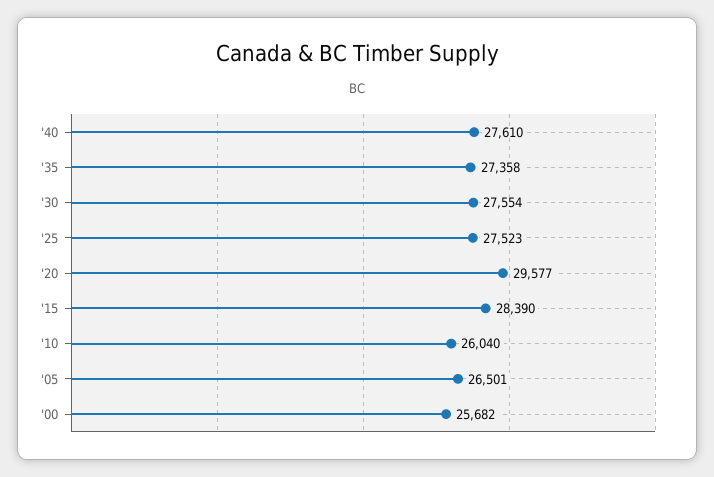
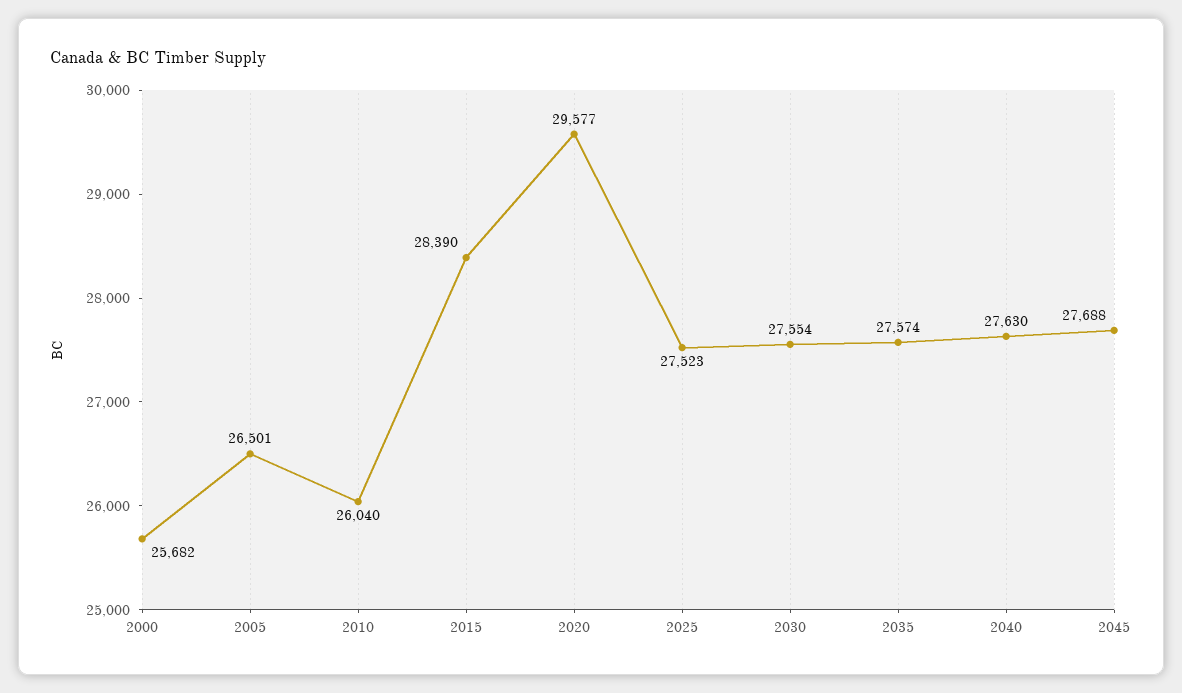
'40: 27610 -> 27630
'35: 27358 -> 27574
2045: none -> 27688

